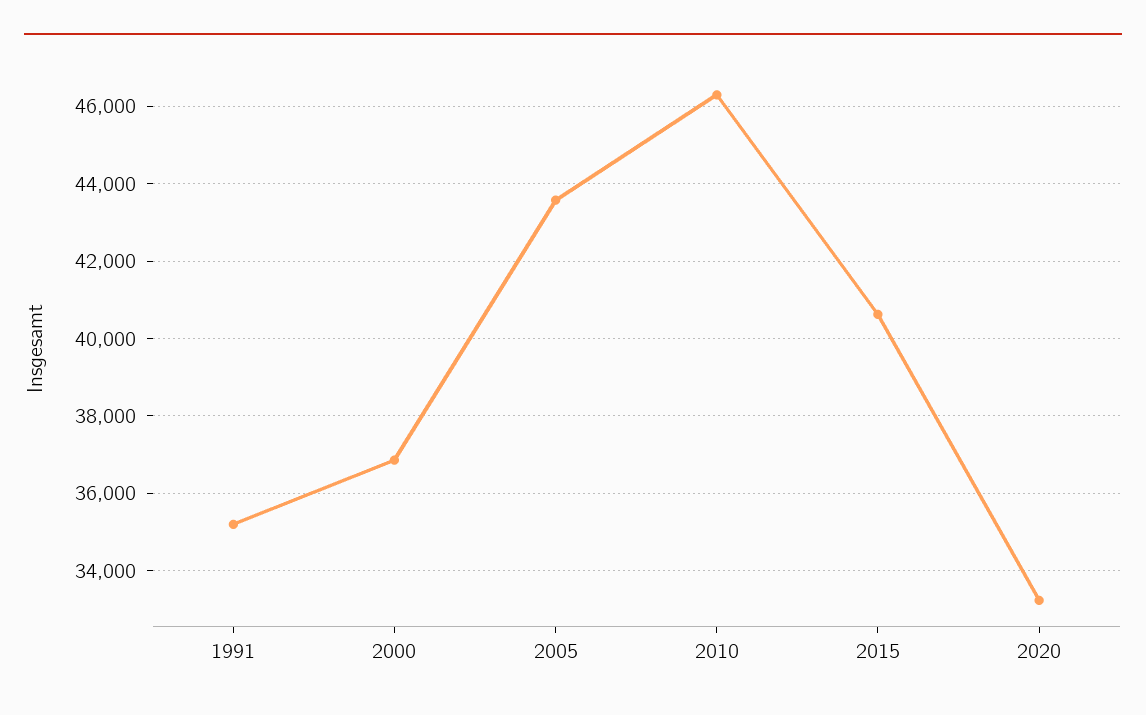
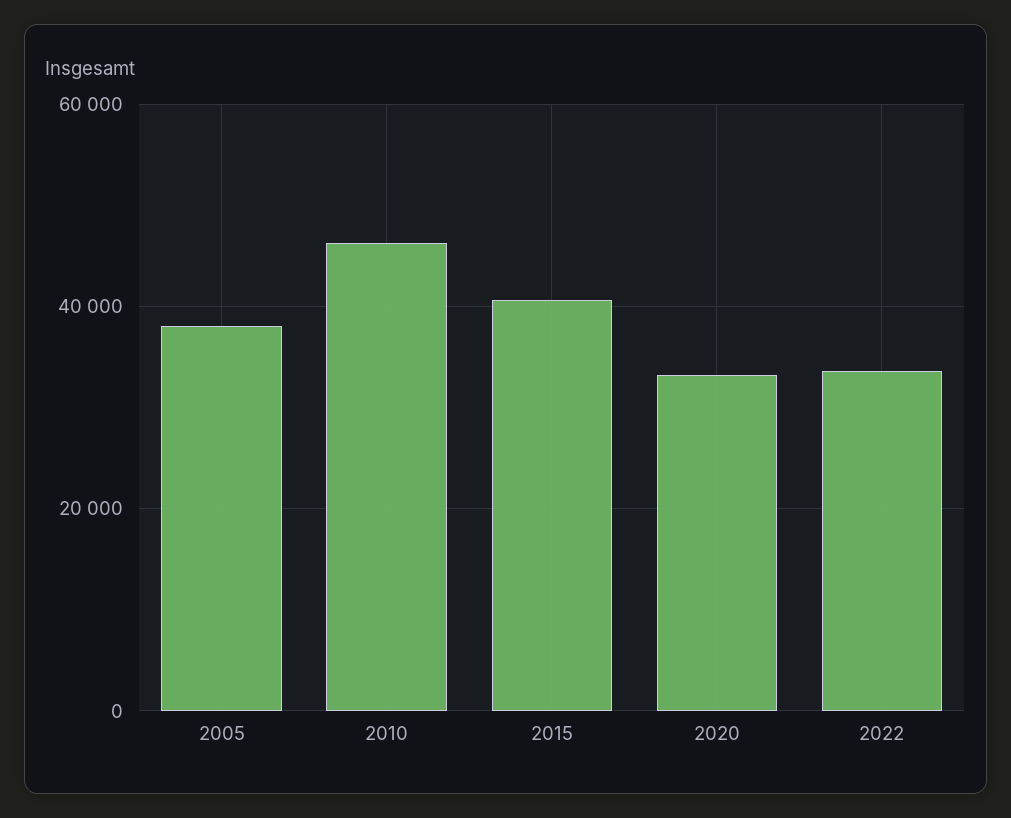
1991: 35200 -> none
2000: 36800 -> none
2005: 43600 -> 38000
2022: none -> 34000

